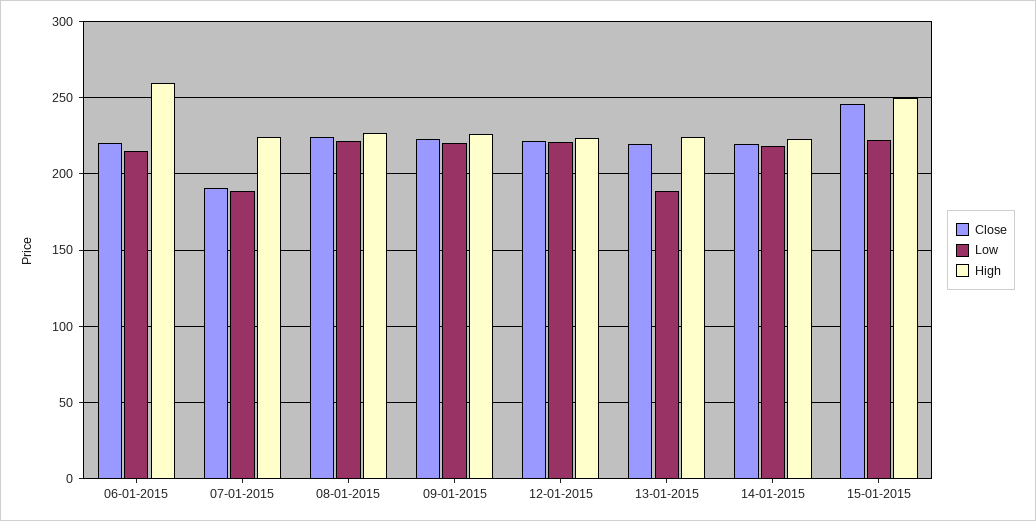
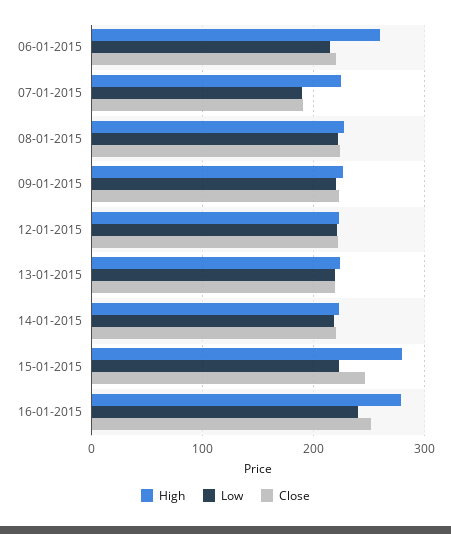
Low, 13-01-2015: 190 -> 220
High, 15-01-2015: 250 -> 280
High, 16-01-2015: none -> 280
Low, 16-01-2015: none -> 240
Close, 16-01-2015: none -> 250

